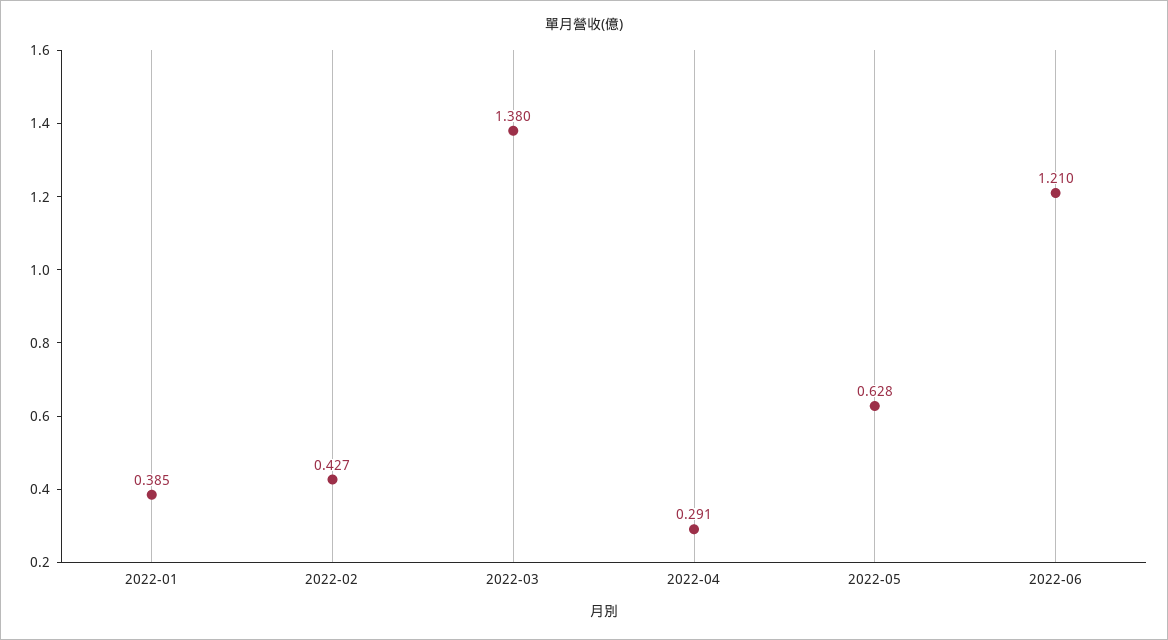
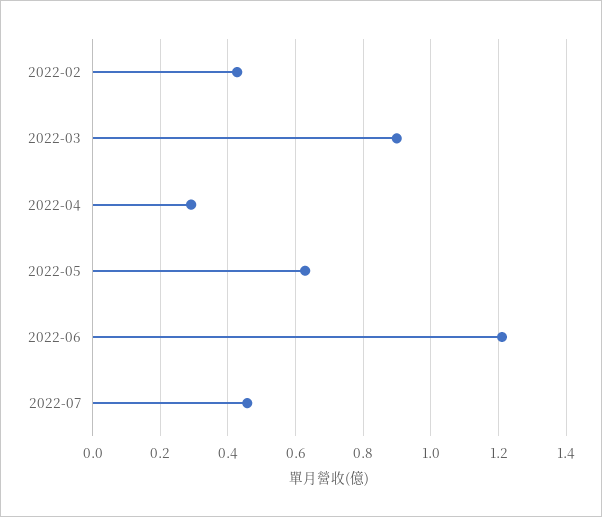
2022-01: 0.385 -> none
2022-03: 1.38 -> 0.9
2022-07: none -> 0.46

